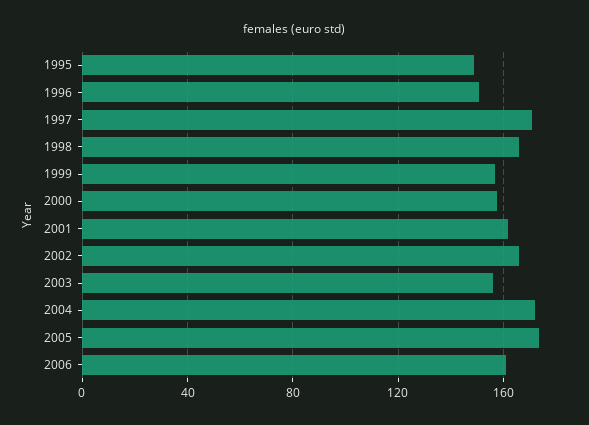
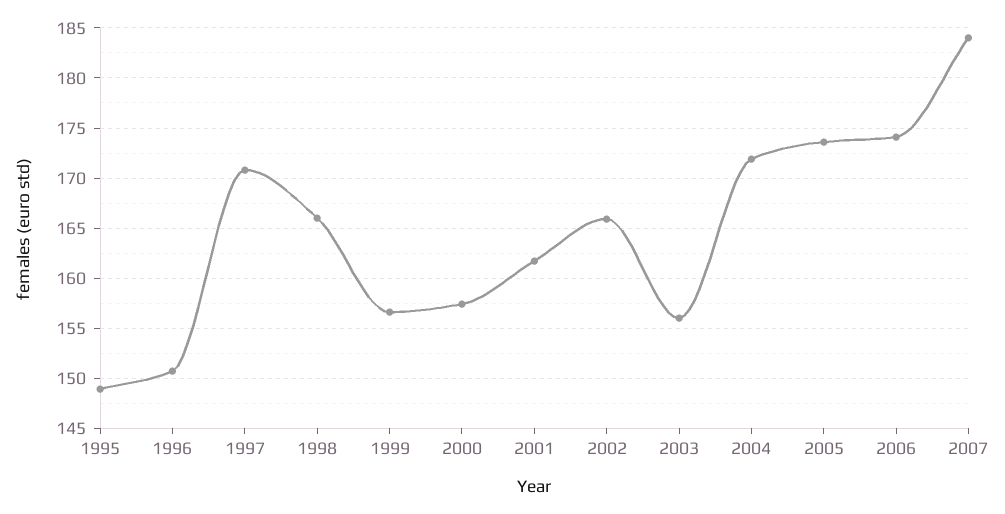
2006: 160 -> 174
2007: none -> 184

